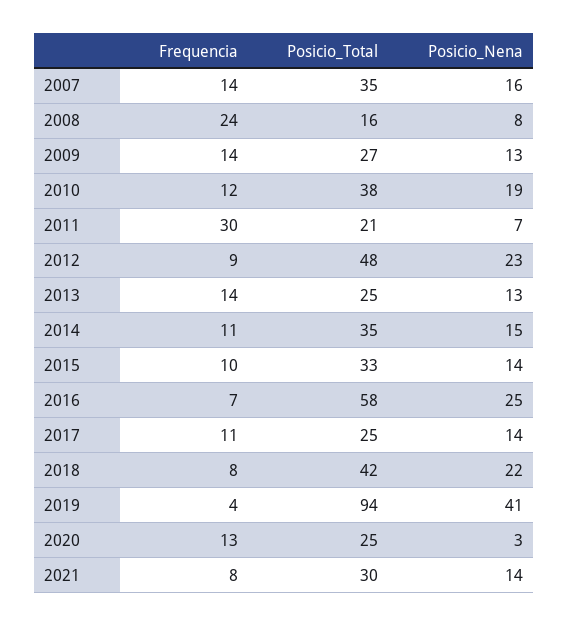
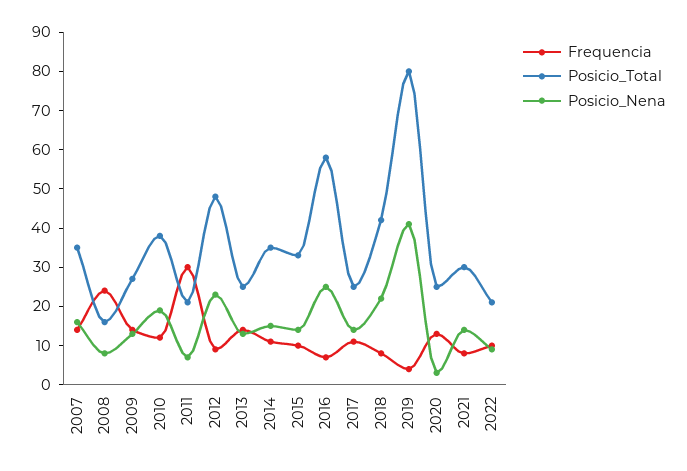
Posicio_Total, 2019: 94 -> 80
Frequencia, 2022: none -> 10
Posicio_Total, 2022: none -> 20
Posicio_Nena, 2022: none -> 10

